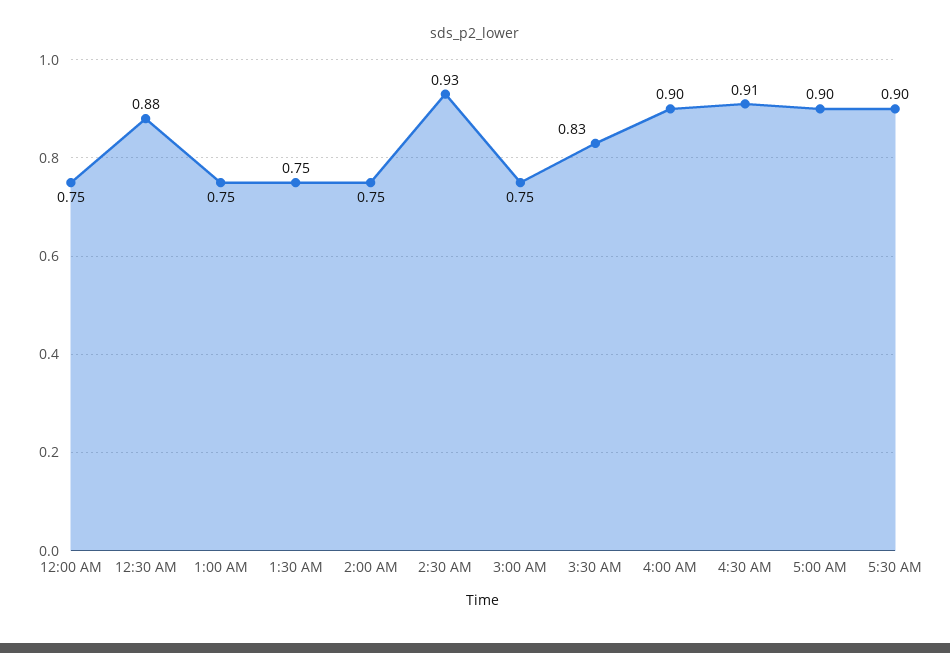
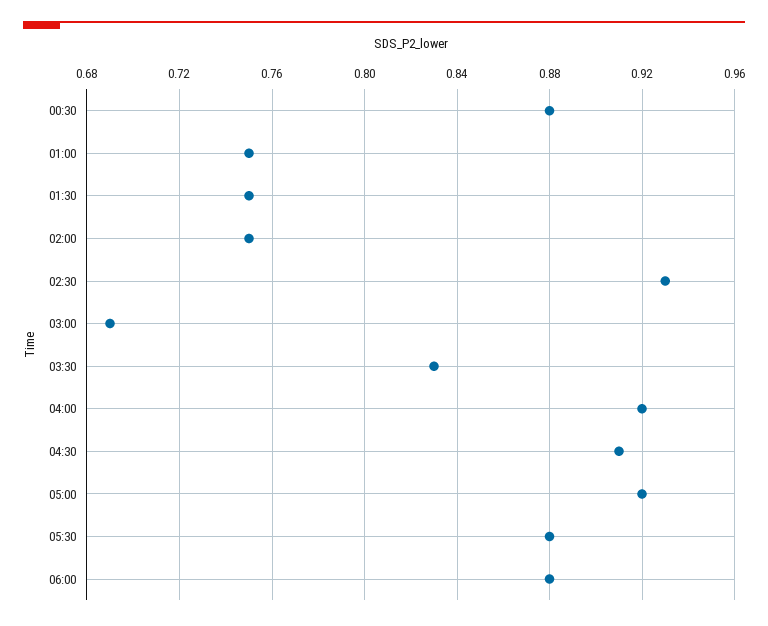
12:00 AM: 0.75 -> none
3:00 AM: 0.75 -> 0.69
4:00 AM: 0.9 -> 0.92
5:00 AM: 0.9 -> 0.92
5:30 AM: 0.9 -> 0.88
06:00: none -> 0.88

